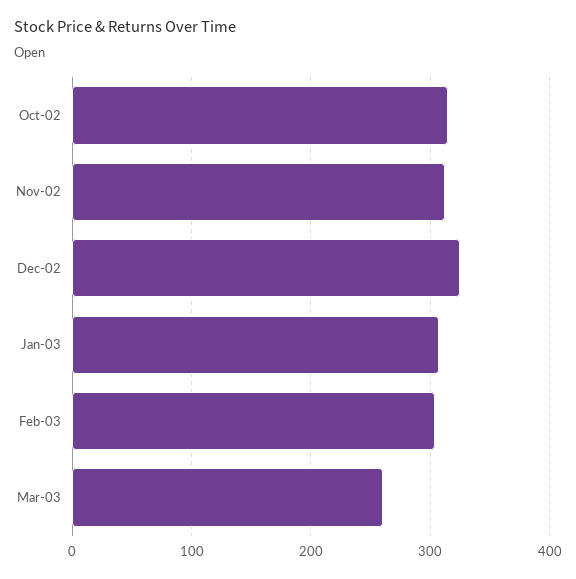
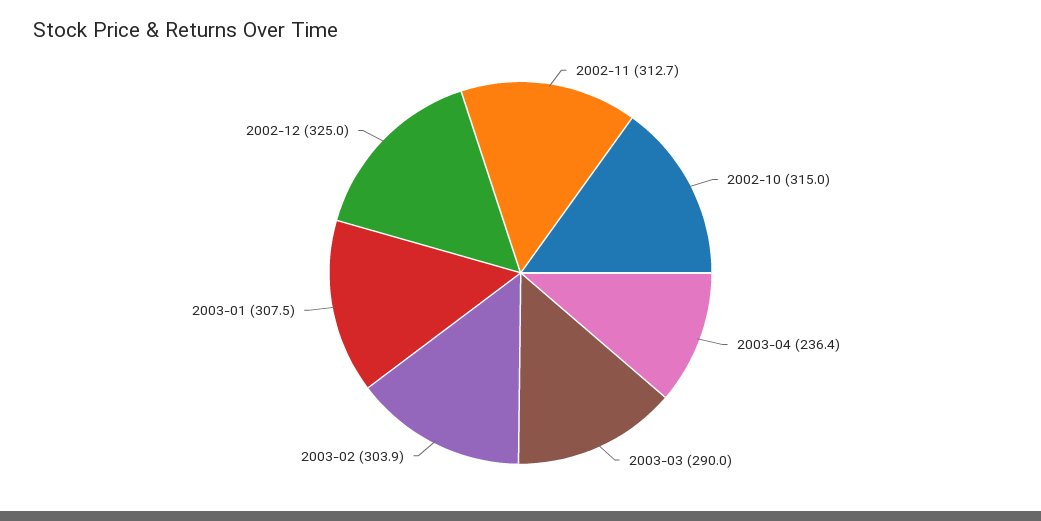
Mar-03: 260 -> 290
2003-04: none -> 236.4

